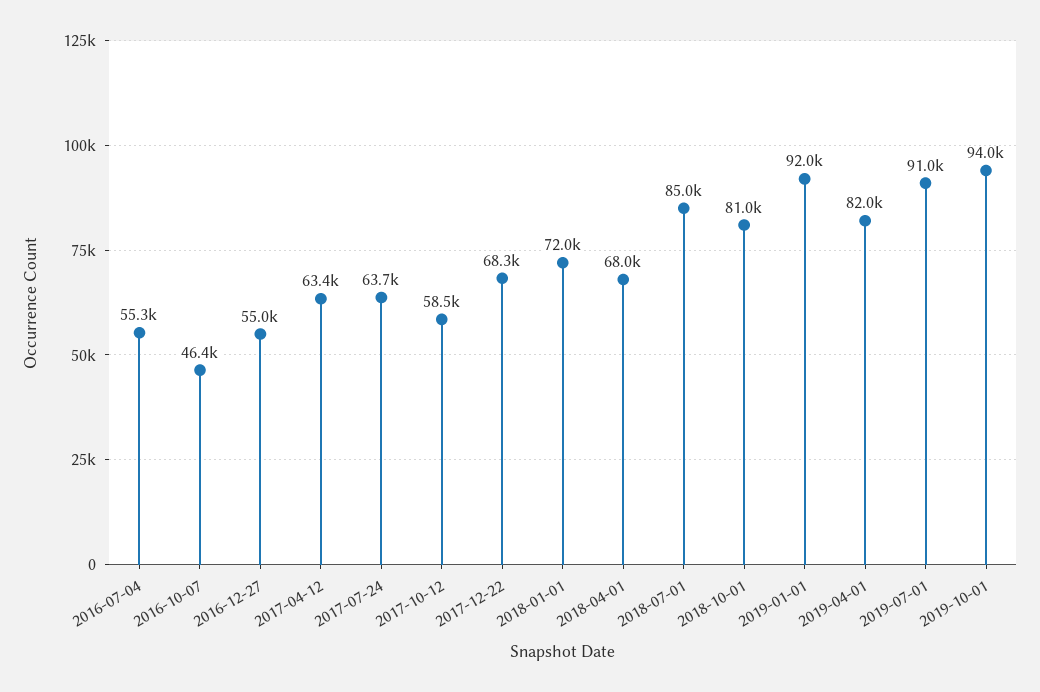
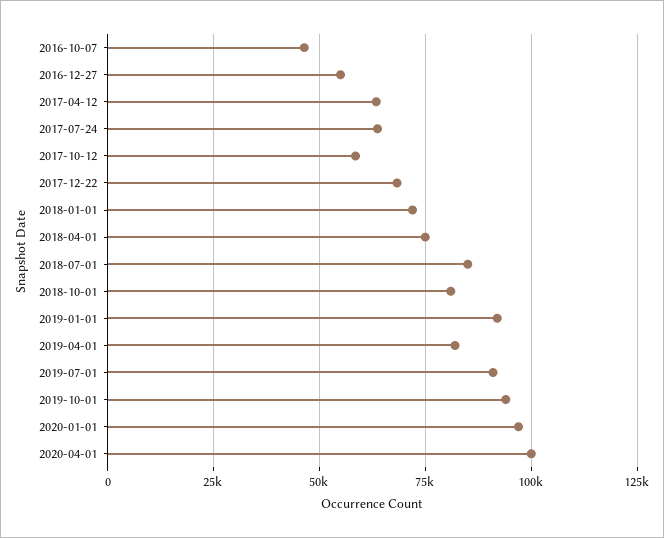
2016-07-04: 55300 -> none
2018-04-01: 68000 -> 75000
2020-01-01: none -> 97500
2020-04-01: none -> 100000

